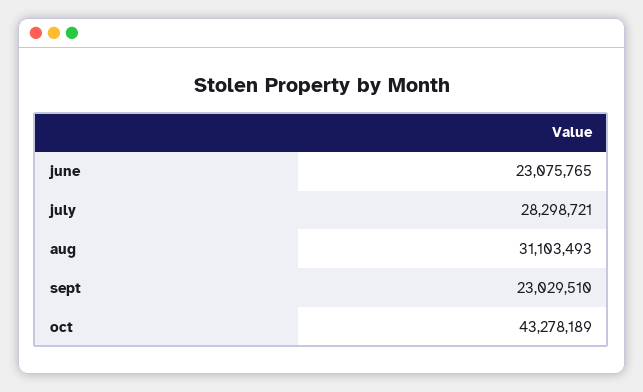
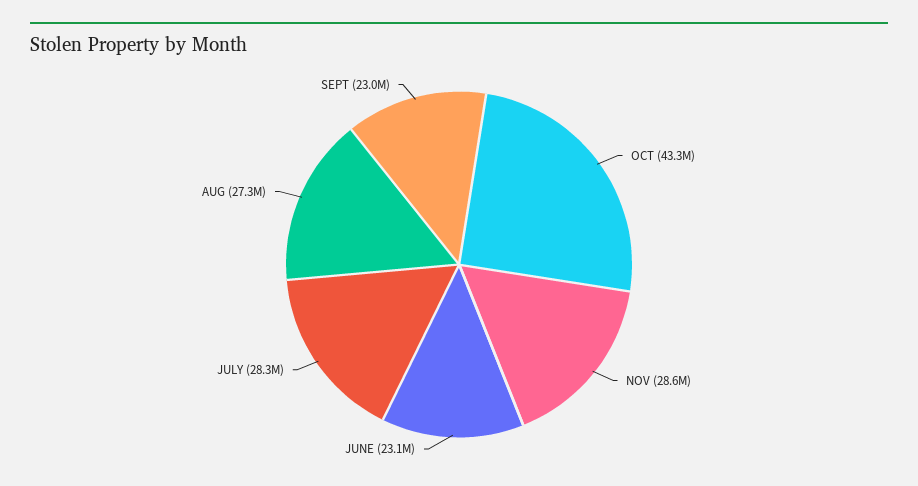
aug: 31103493 -> 27300000
NOV: none -> 28600000

